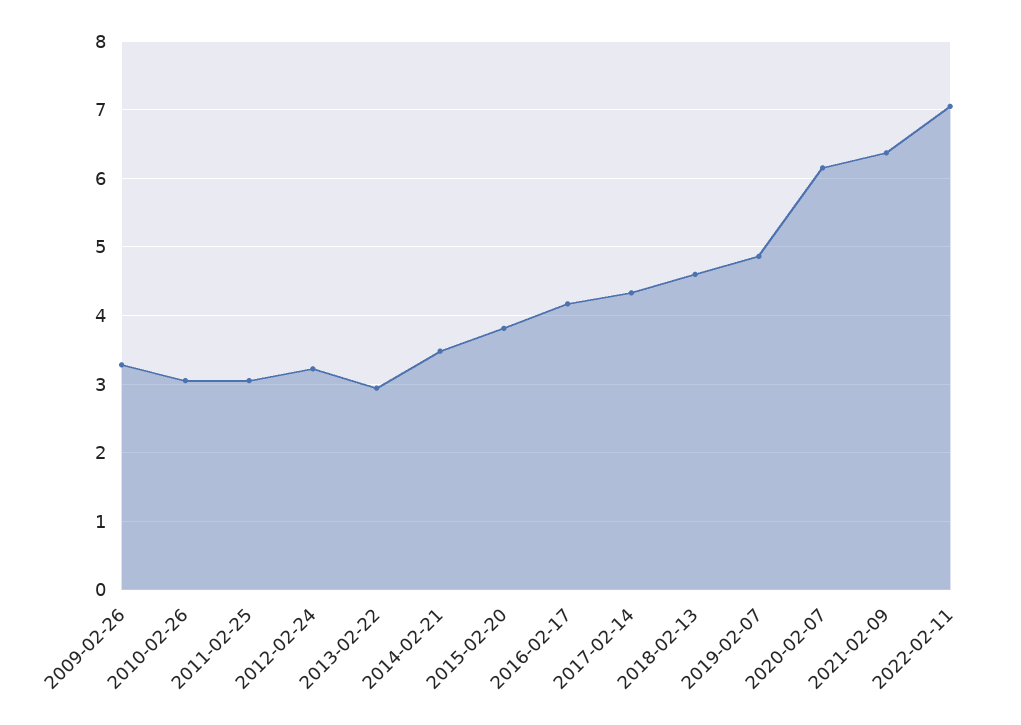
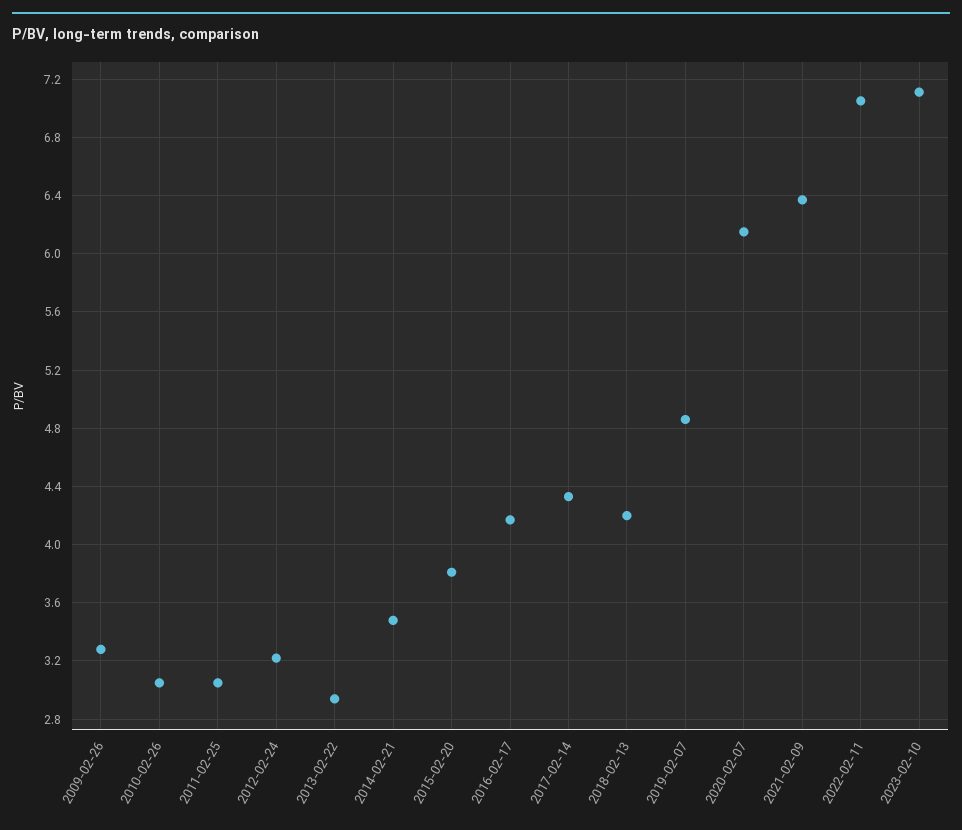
2018-02-13: 4.6 -> 4.2
2023-02-10: none -> 7.1

